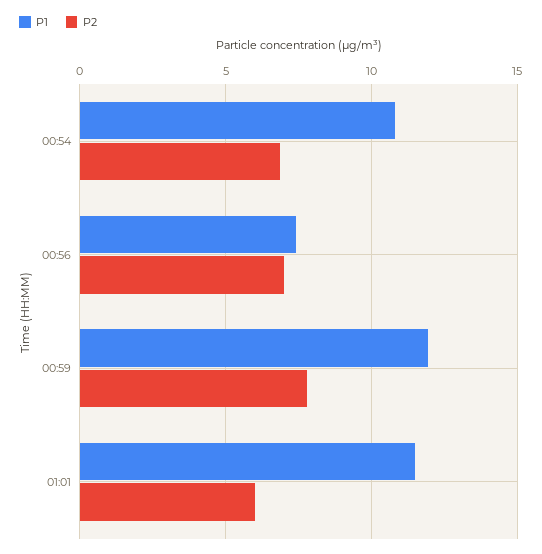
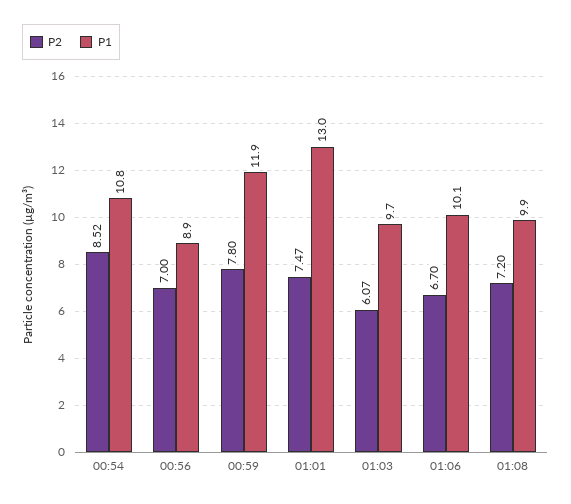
P2, 00:54: 7 -> 8.52
P1, 00:56: 7.5 -> 8.9
P1, 01:01: 11.5 -> 13
P2, 01:01: 6 -> 7.47
P2, 01:03: none -> 6.07
P1, 01:03: none -> 9.7
P2, 01:06: none -> 6.7
P1, 01:06: none -> 10.1
P2, 01:08: none -> 7.2
P1, 01:08: none -> 9.9

